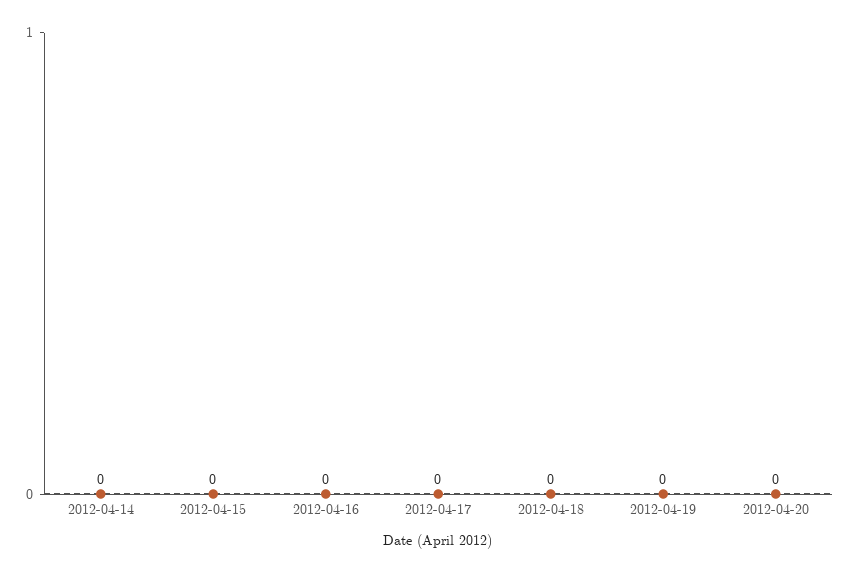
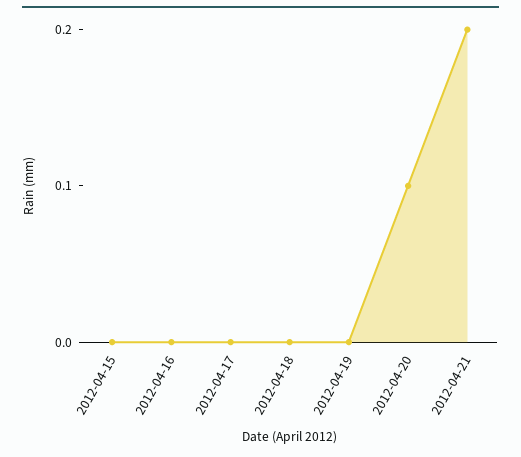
2012-04-14: 0 -> none
2012-04-20: 0 -> 0.1
2012-04-21: none -> 0.2

